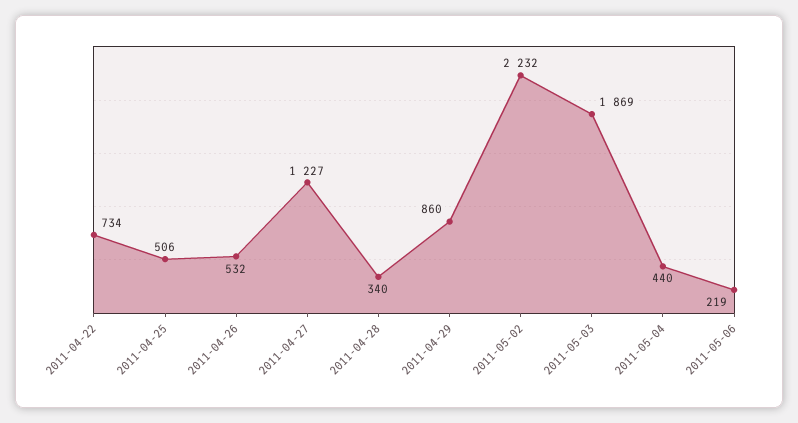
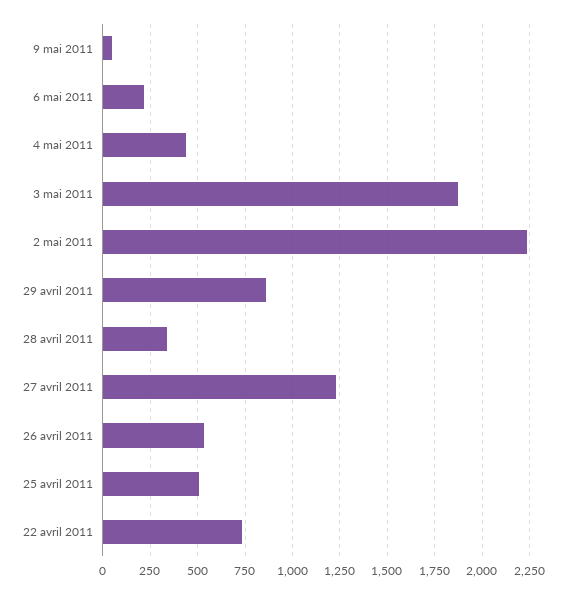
9 mai 2011: none -> 50

